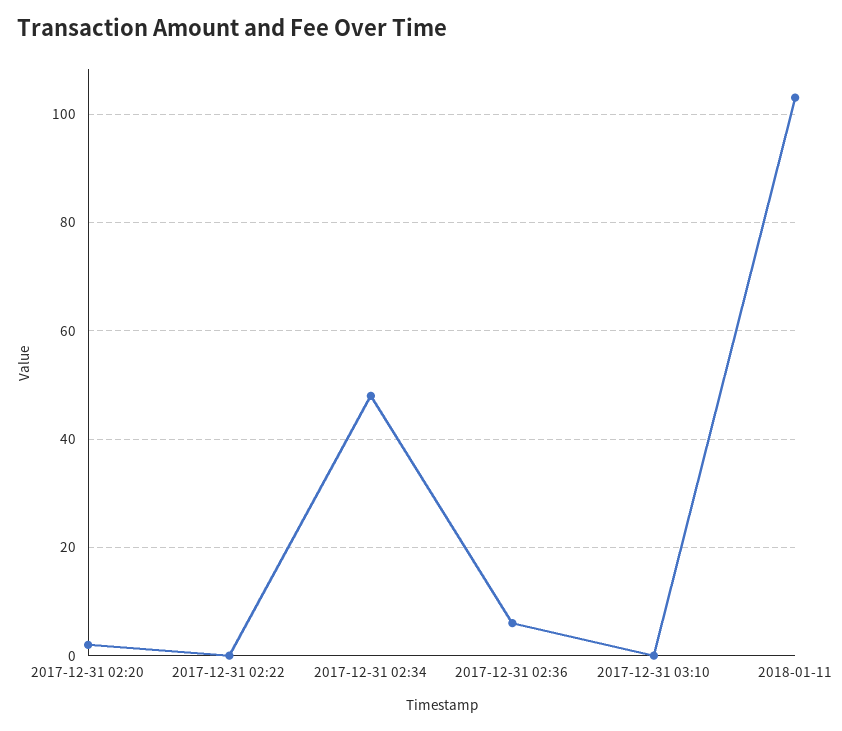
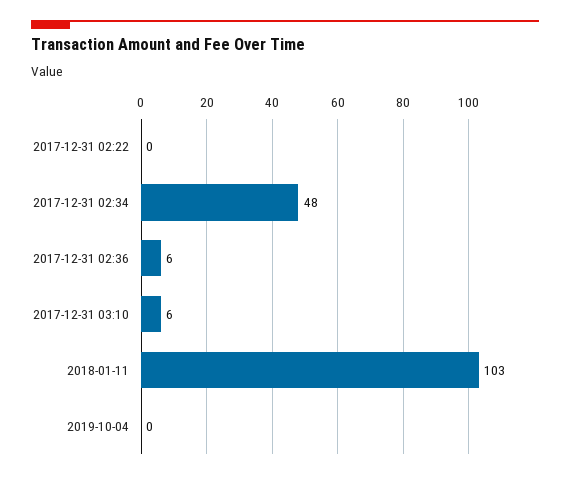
2017-12-31 02:20: 2 -> none
2017-12-31 03:10: 0 -> 6
2019-10-04: none -> 0

